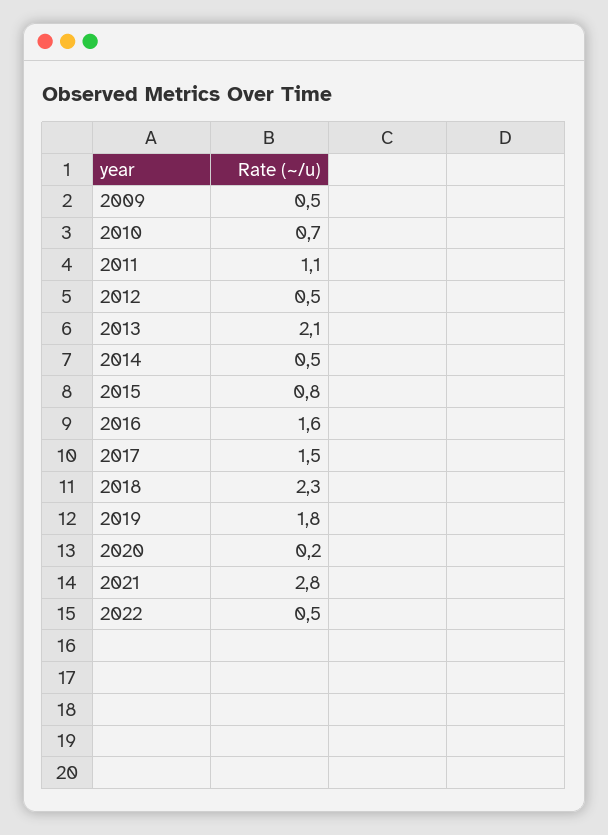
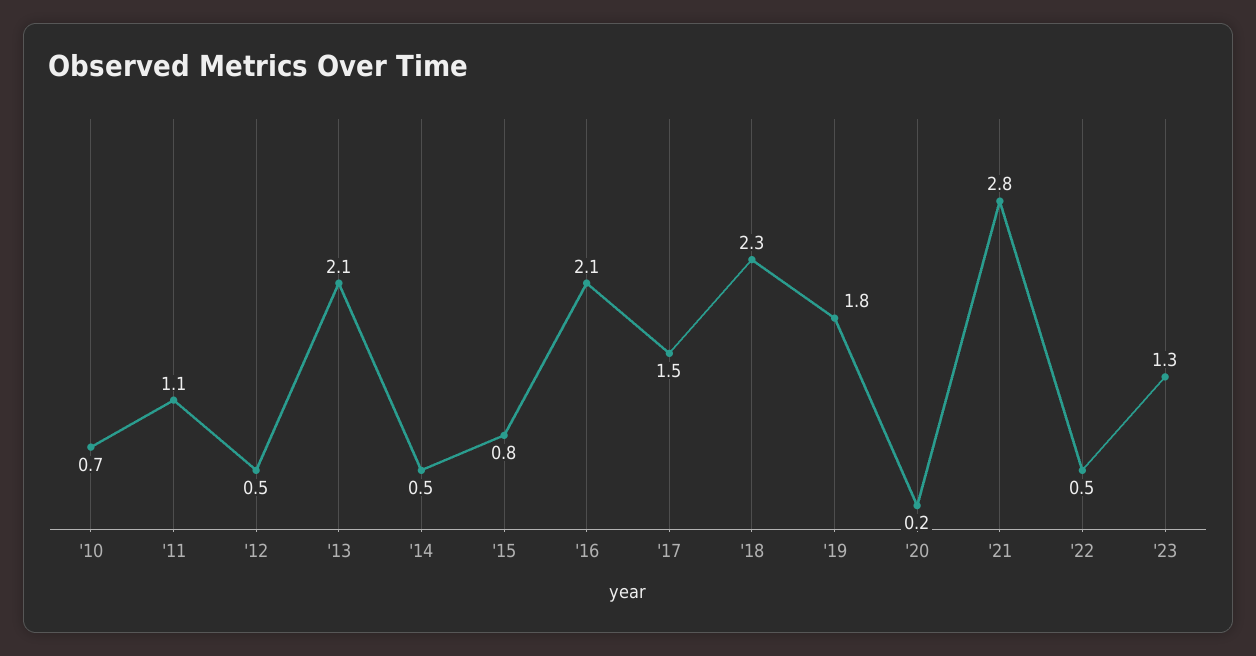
2009: 0.5 -> none
2016: 1.6 -> 2.1
'23: none -> 1.3

